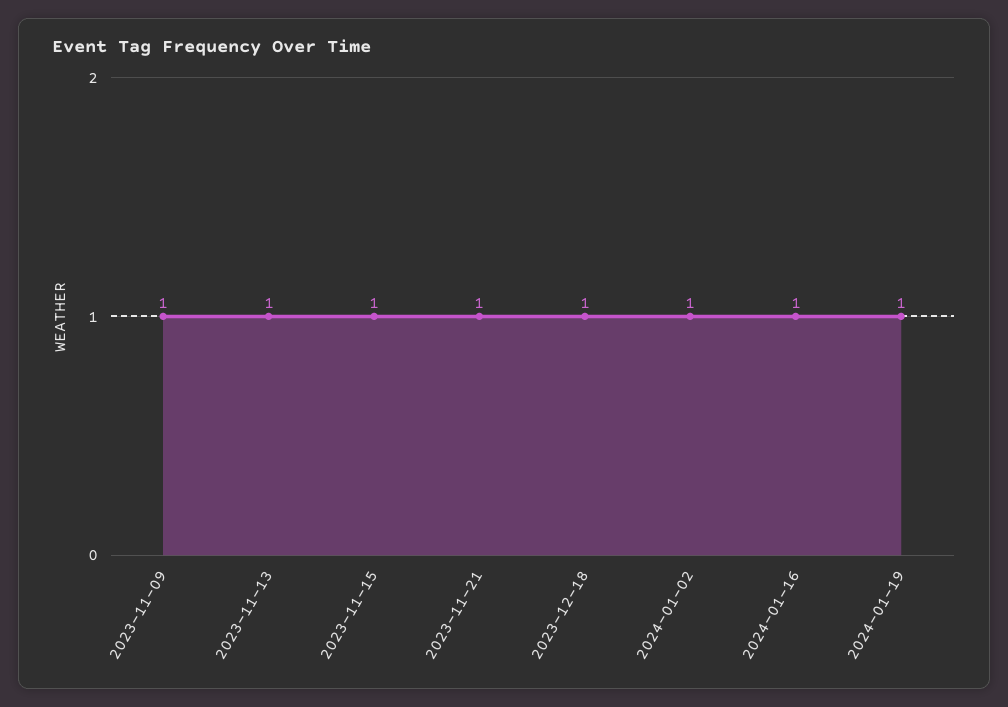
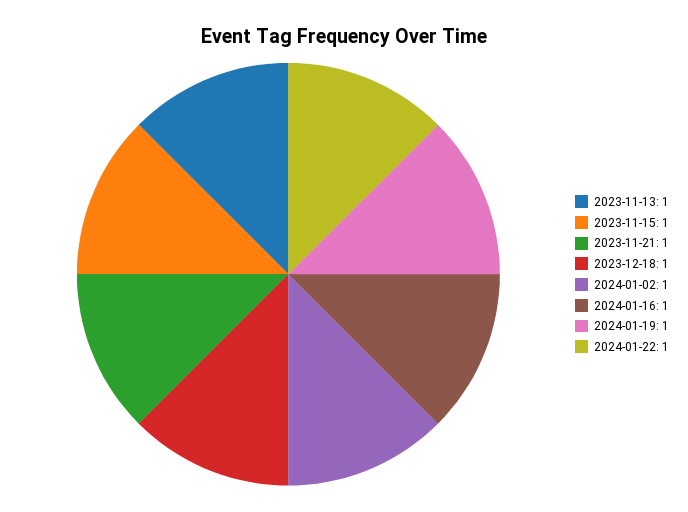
2023-11-09: 1 -> none
2024-01-22: none -> 1

